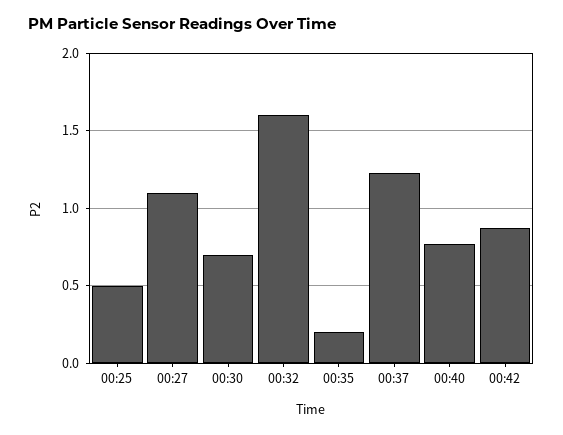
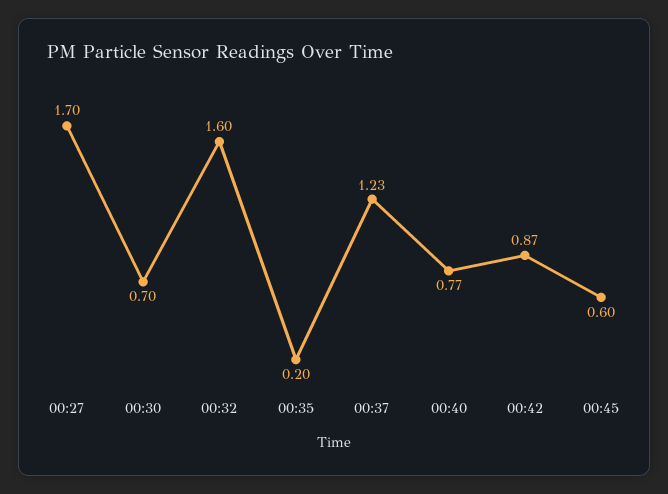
00:25: 0.5 -> none
00:27: 1.1 -> 1.7
00:45: none -> 0.6

